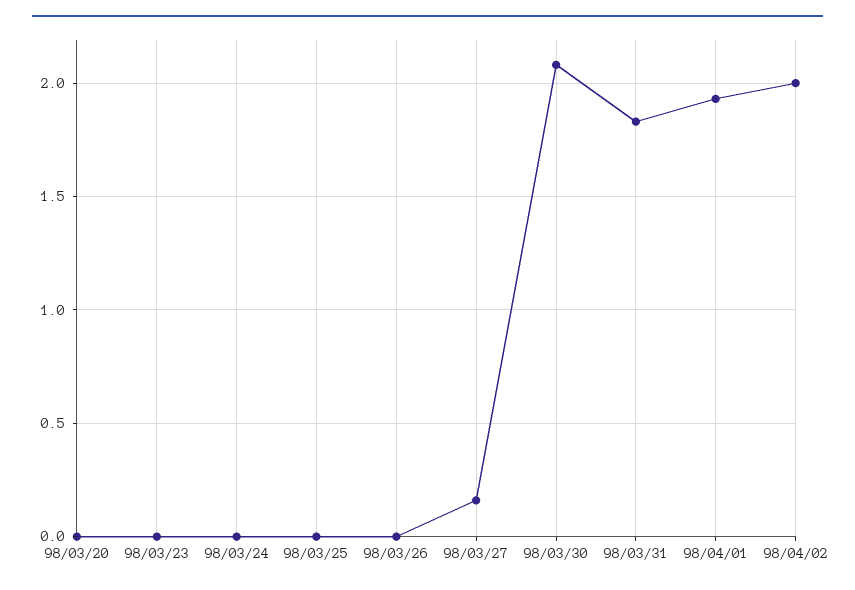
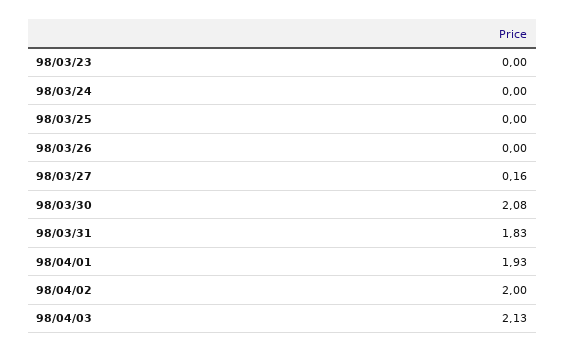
98/03/20: 0 -> none
98/04/03: none -> 2.13

